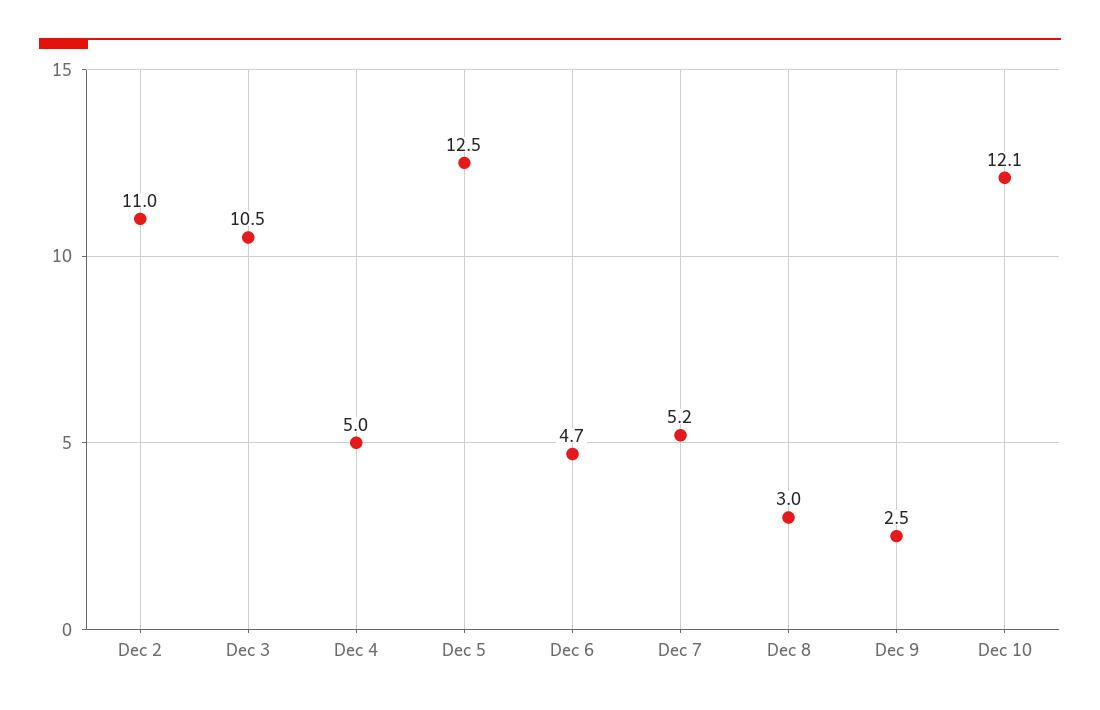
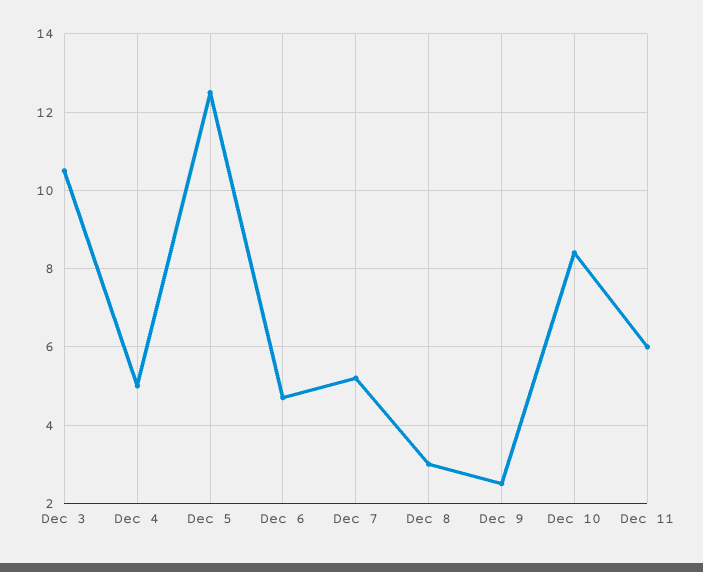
Dec 2: 11 -> none
Dec 10: 12.1 -> 8.5
Dec 11: none -> 6

